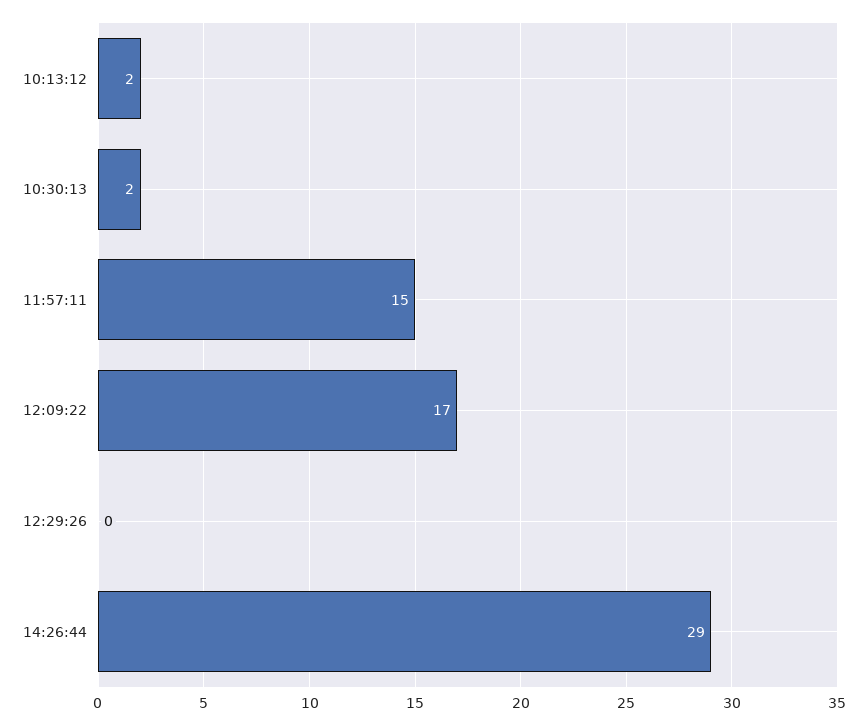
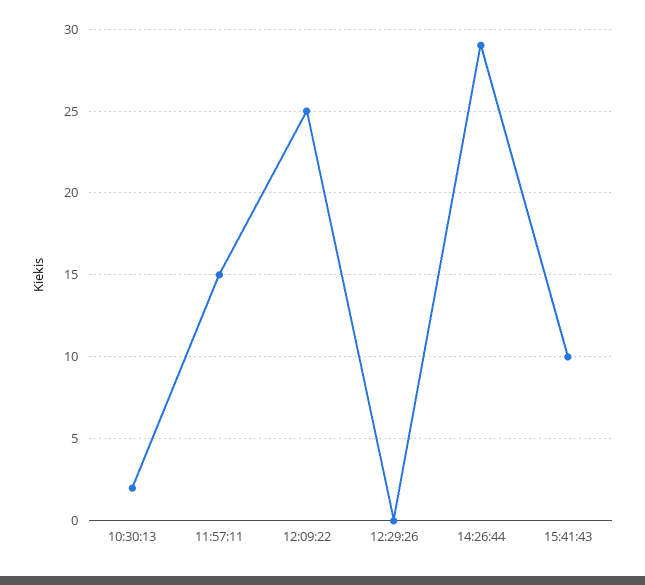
10:13:12: 2 -> none
12:09:22: 17 -> 25
15:41:43: none -> 10

